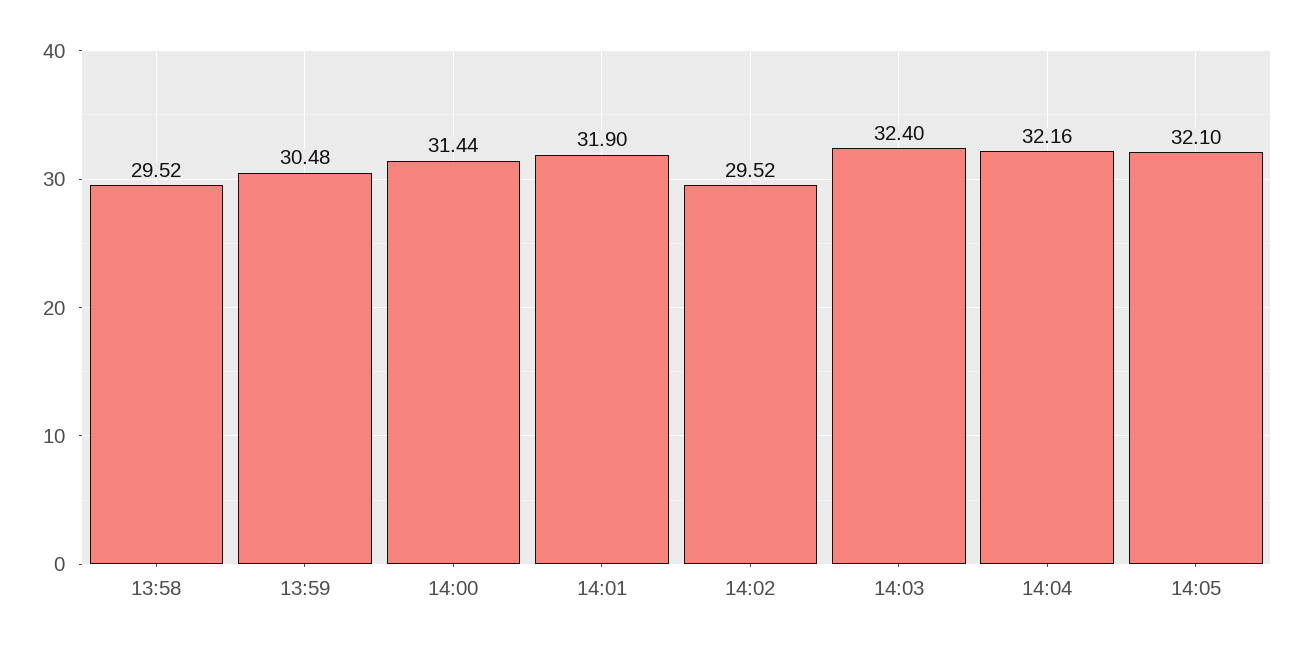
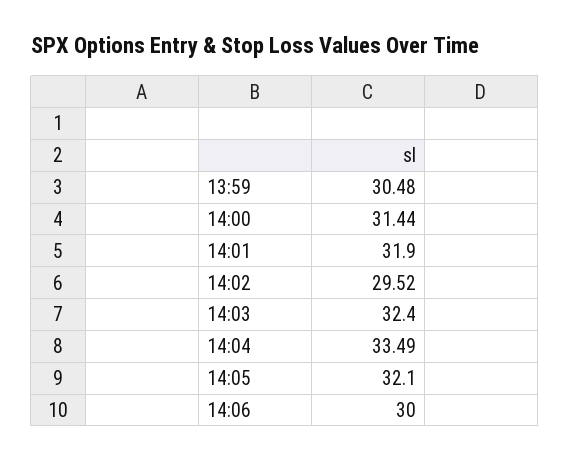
13:58: 29.52 -> none
14:04: 32.16 -> 33.49
14:06: none -> 30

